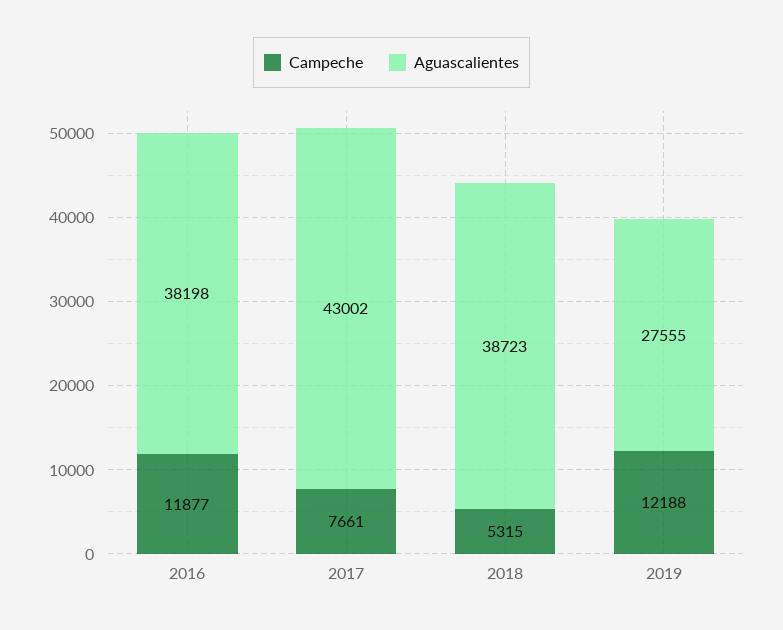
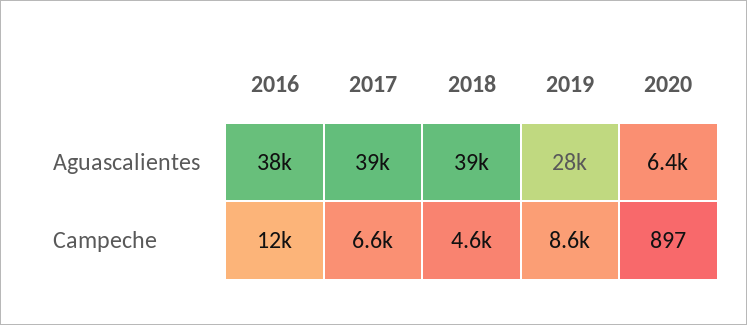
Campeche, 2017: 7661 -> 6600
Aguascalientes, 2017: 43002 -> 39000
Campeche, 2018: 5315 -> 4600
Campeche, 2019: 12188 -> 8600
Aguascalientes, 2020: none -> 6400
Campeche, 2020: none -> 897

